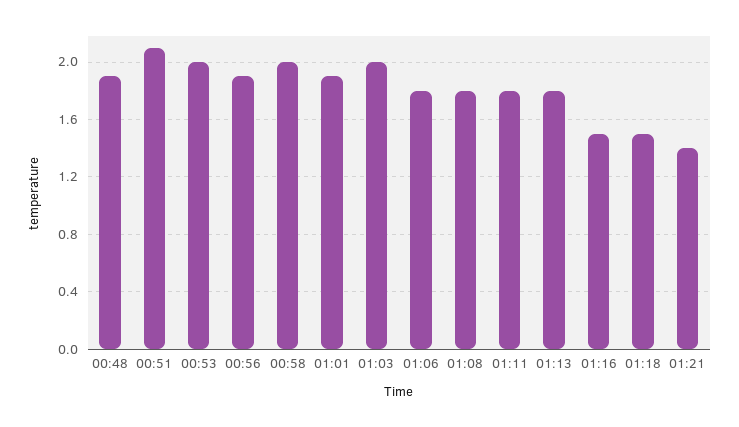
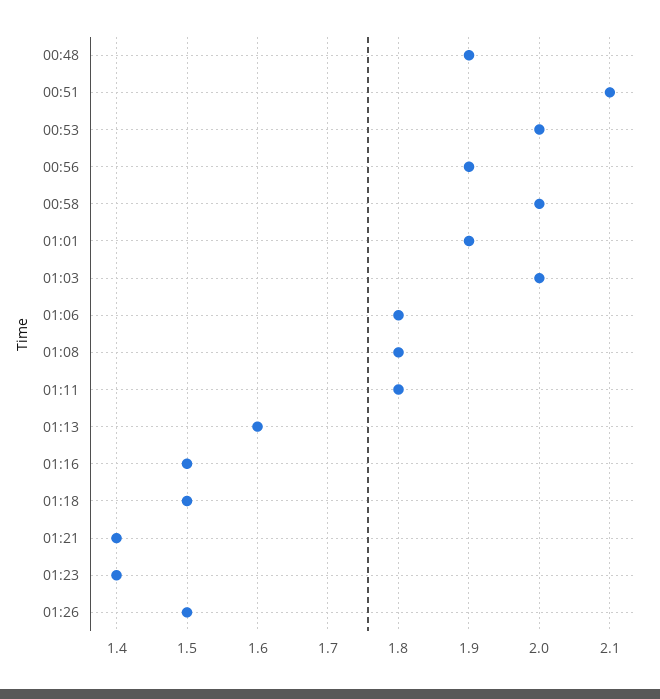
01:13: 1.8 -> 1.6
01:23: none -> 1.4
01:26: none -> 1.5

